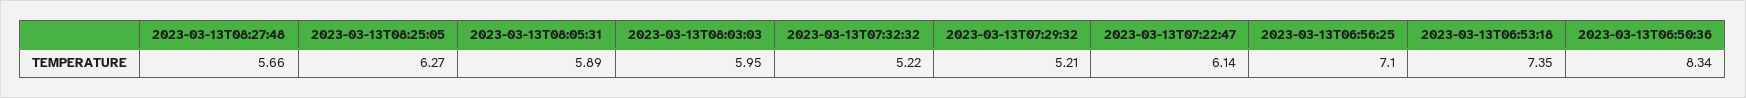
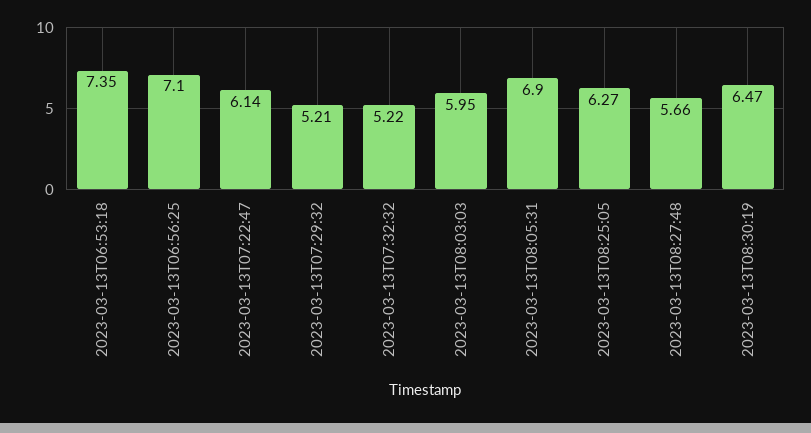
2023-03-13T08:05:31: 5.89 -> 6.9
2023-03-13T06:50:36: 8.34 -> none
2023-03-13T08:30:19: none -> 6.47

